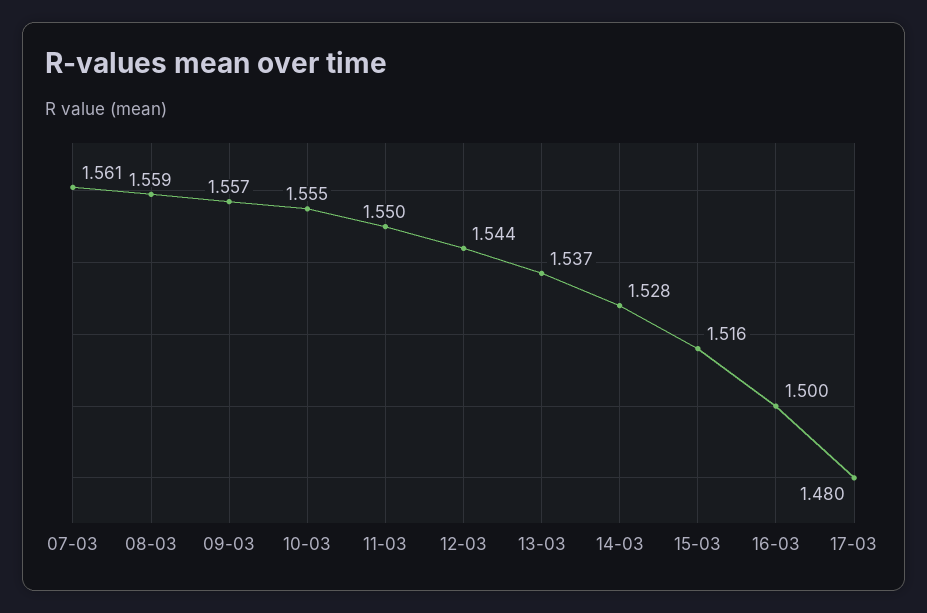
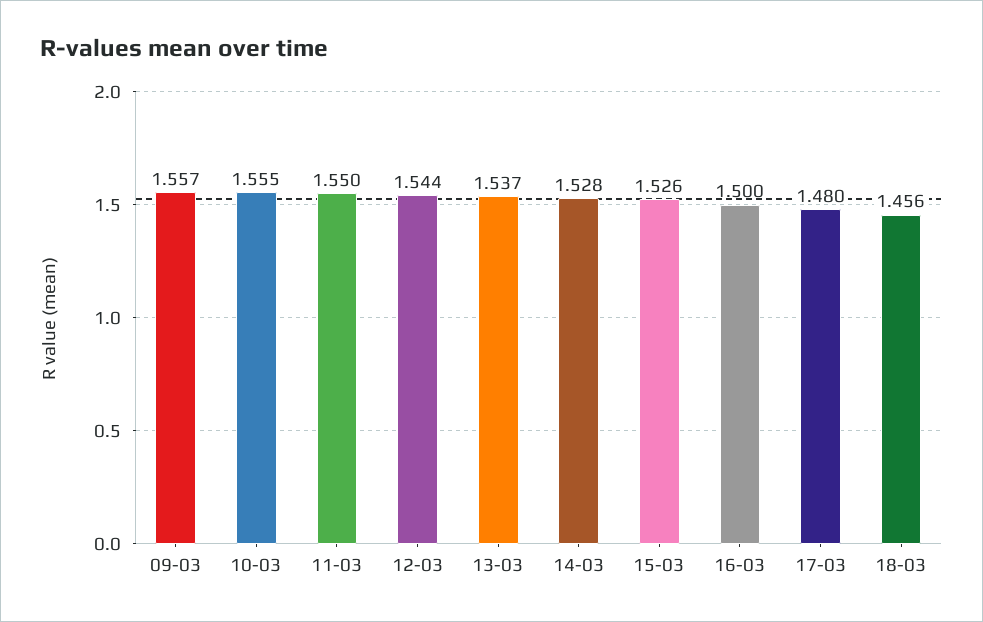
07-03: 1.561 -> none
08-03: 1.559 -> none
15-03: 1.516 -> 1.526
18-03: none -> 1.456

